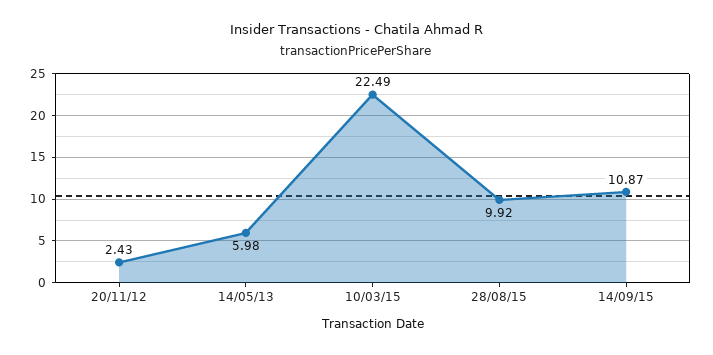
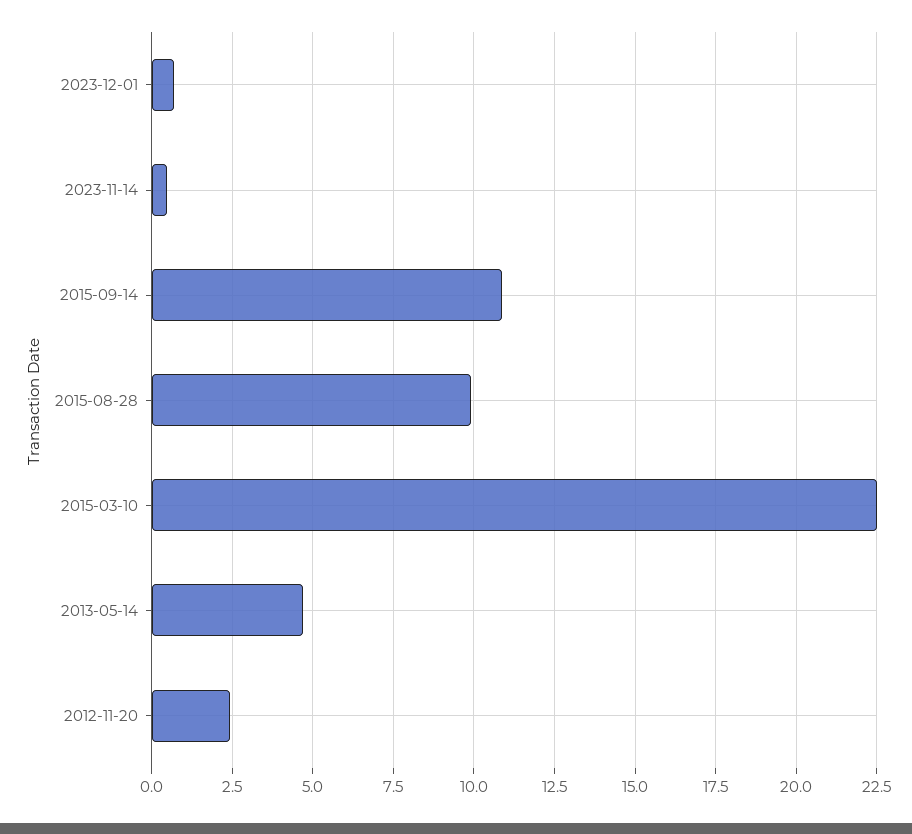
14/05/13: 5.98 -> 4.75
2023-12-01: none -> 0.75
2023-11-14: none -> 0.5

